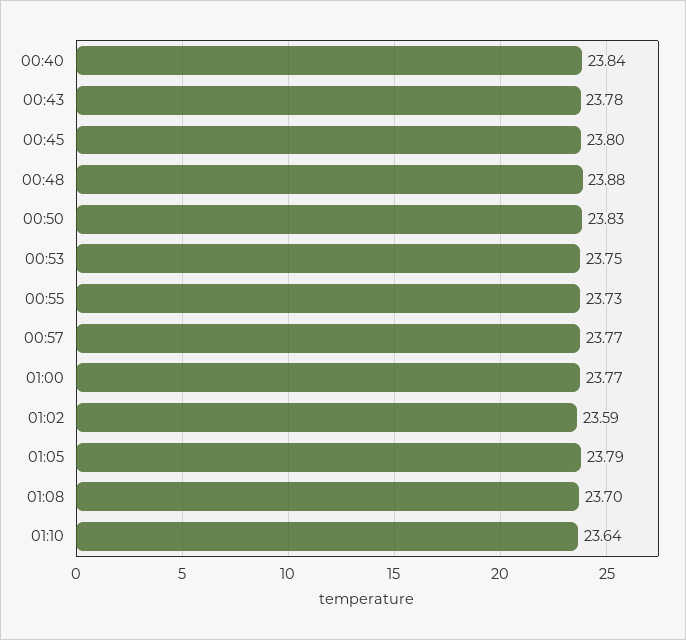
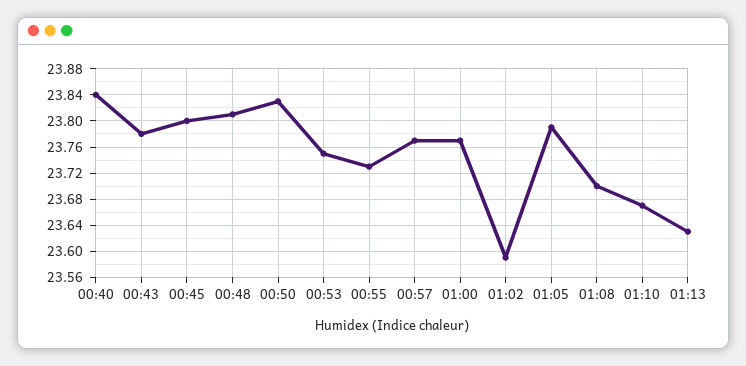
00:48: 23.88 -> 23.81
01:10: 23.64 -> 23.67
01:13: none -> 23.63

